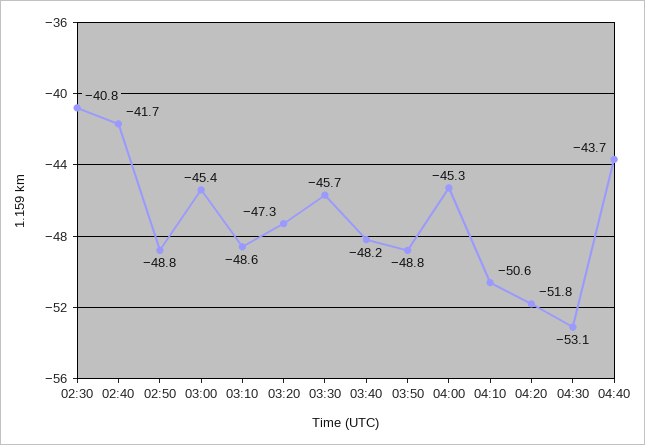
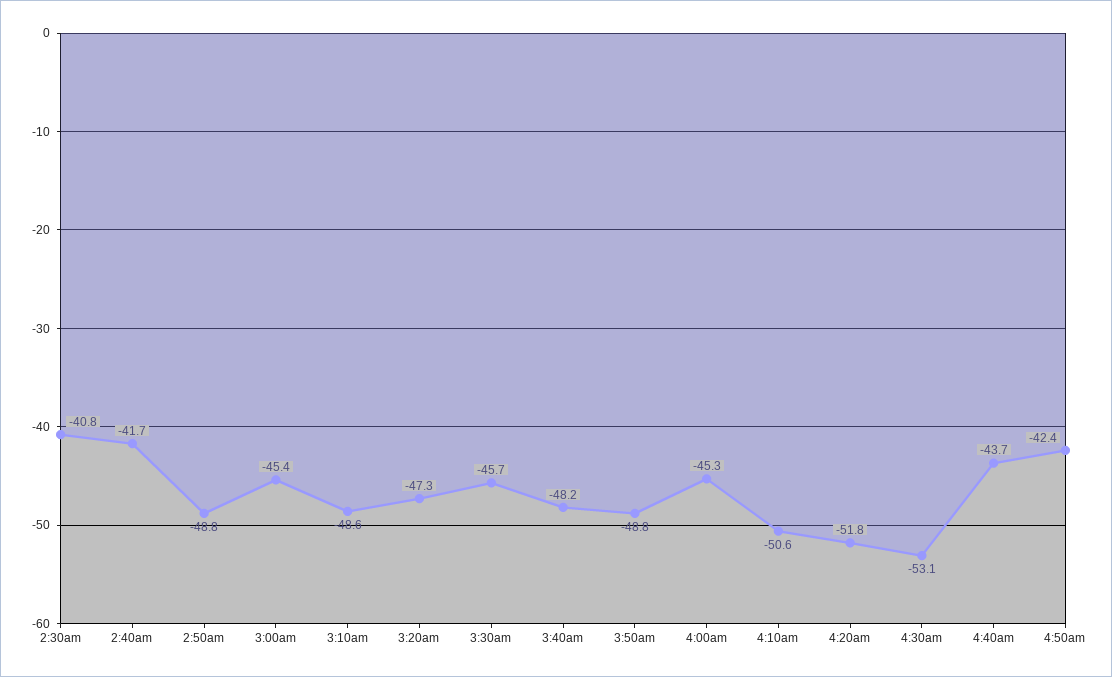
4:50am: none -> -42.4

